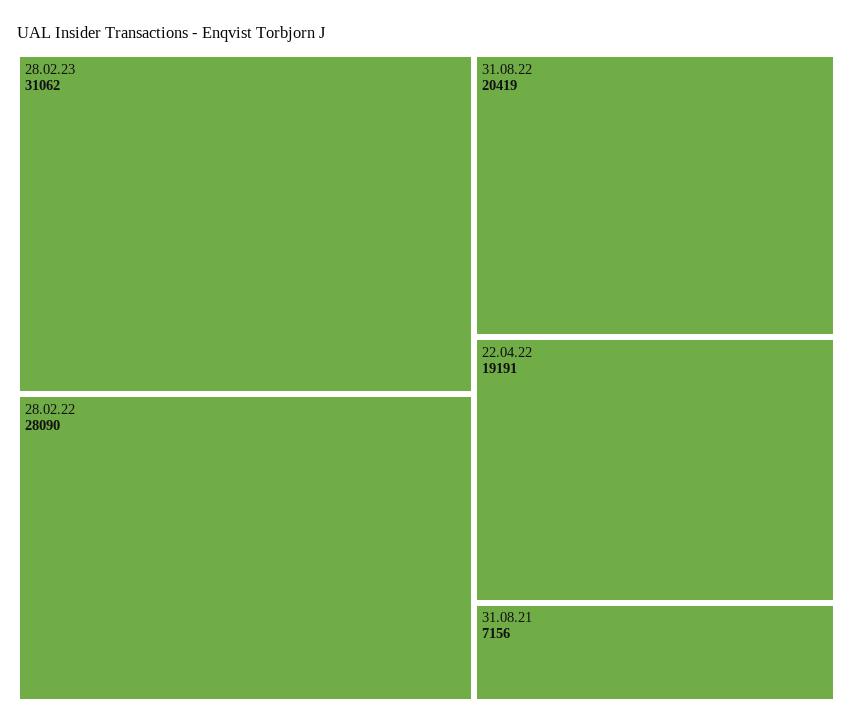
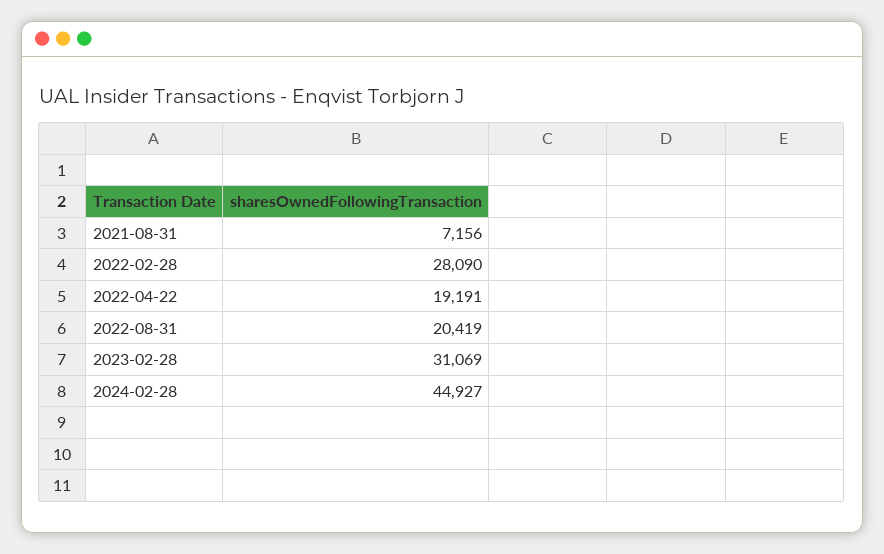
28.02.23: 31062 -> 31069
2024-02-28: none -> 44927

